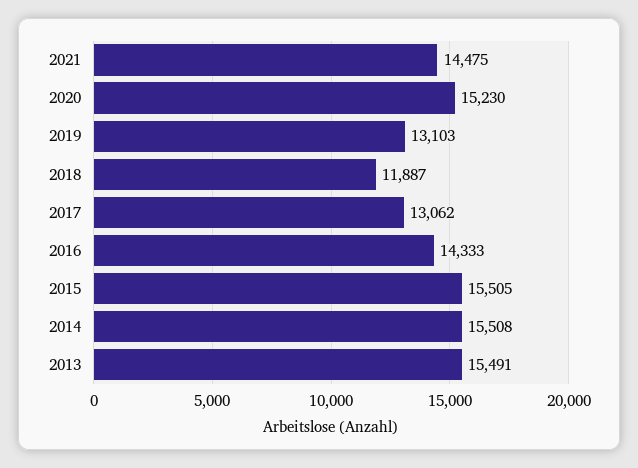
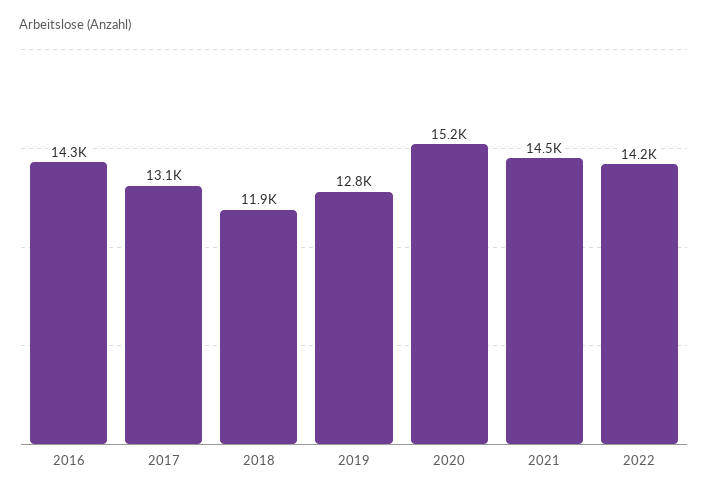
2019: 13103 -> 12800
2015: 15505 -> none
2014: 15508 -> none
2013: 15491 -> none
2022: none -> 14200

